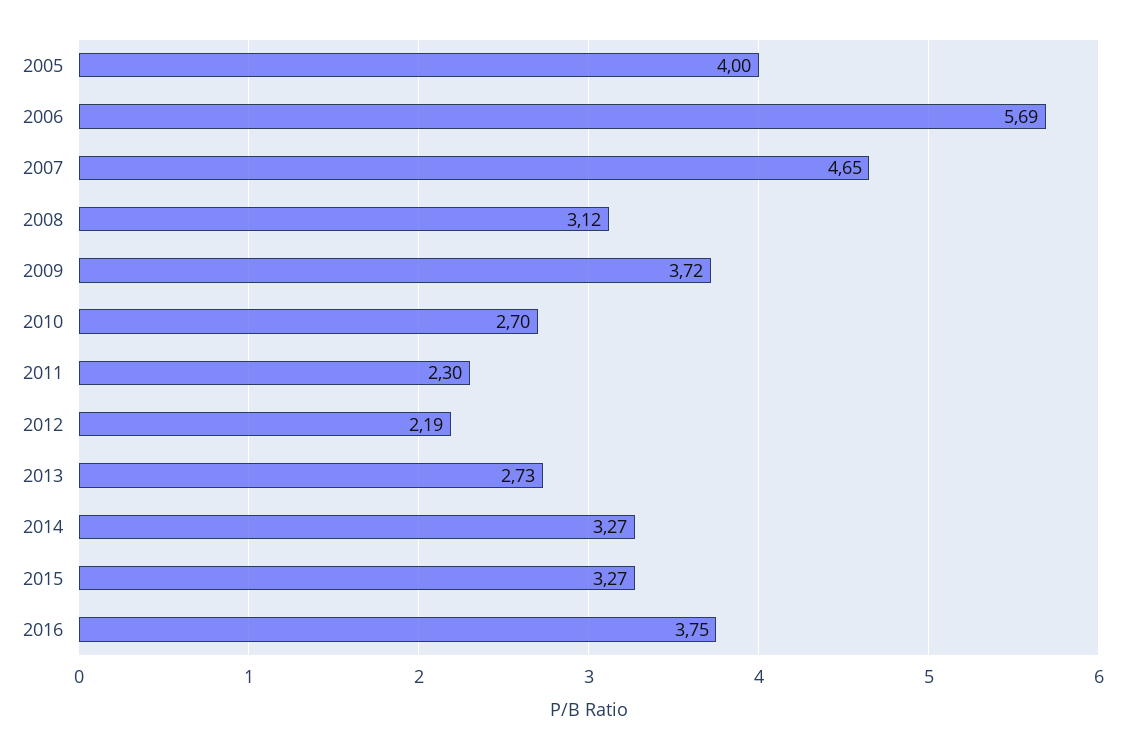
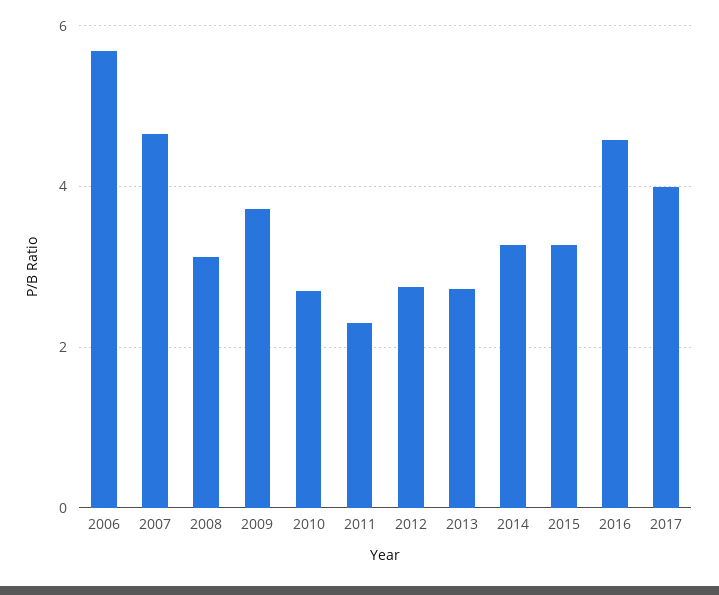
2005: 4 -> none
2012: 2.19 -> 2.8
2016: 3.75 -> 4.6
2017: none -> 4

